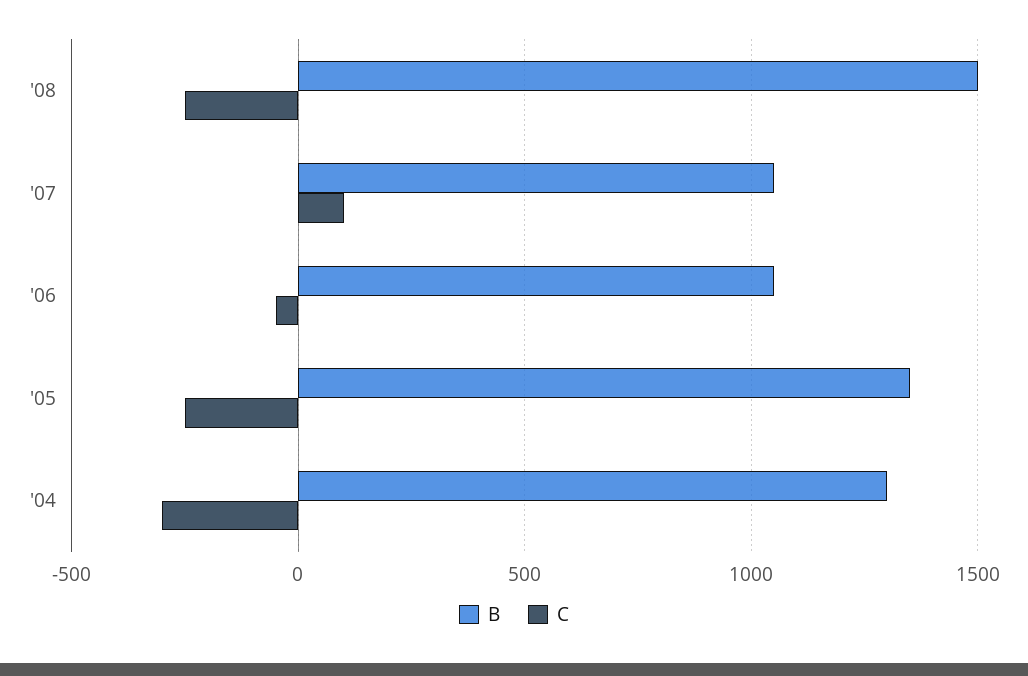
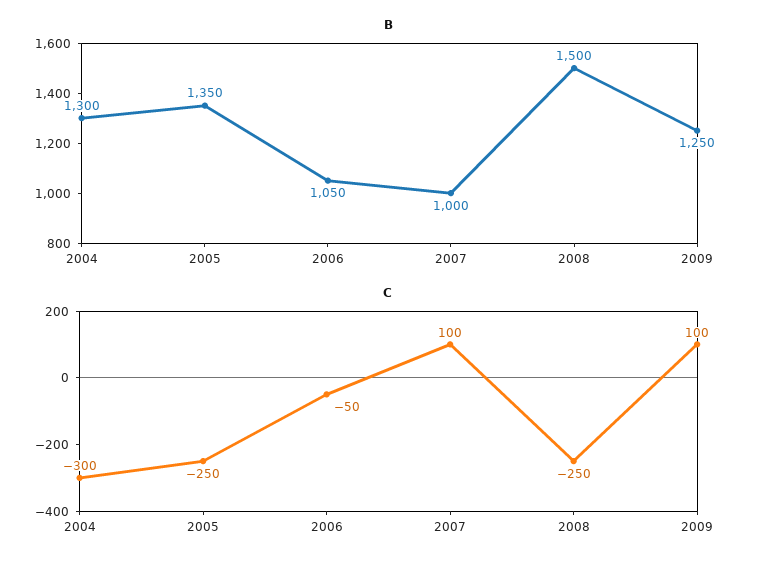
B, '07: 1050 -> 1000
B, 2009: none -> 1250
C, 2009: none -> 100

